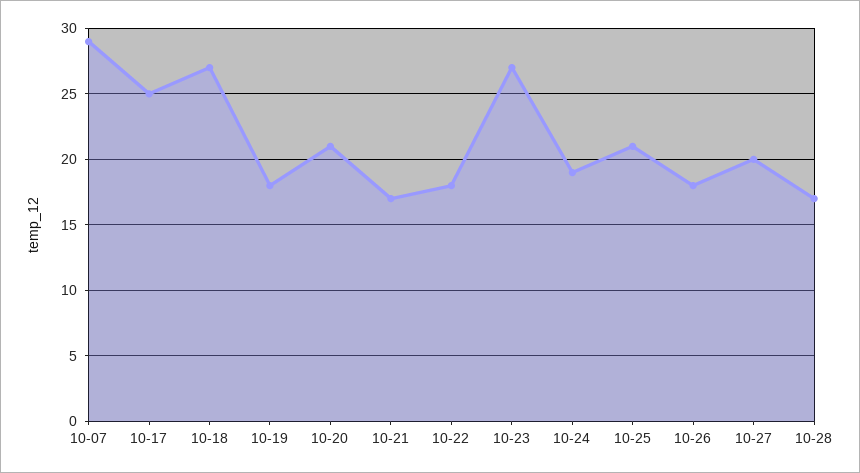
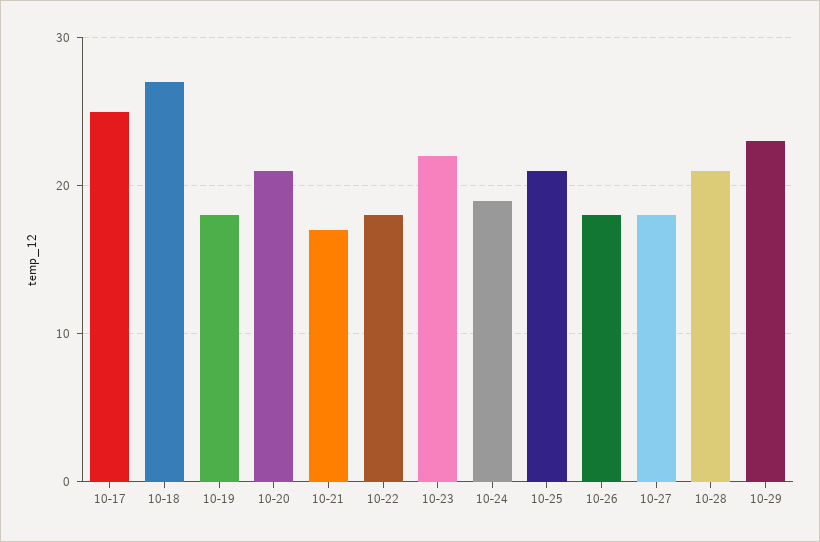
10-07: 29 -> none
10-23: 27 -> 22
10-27: 20 -> 18
10-28: 17 -> 21
10-29: none -> 23

